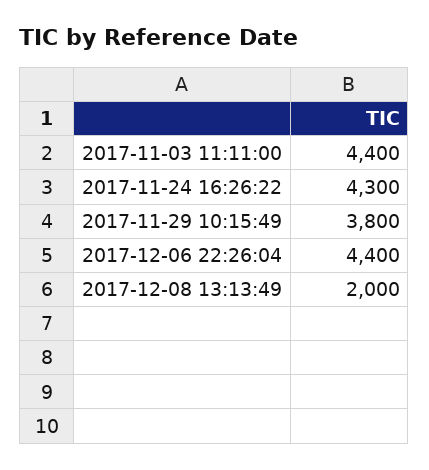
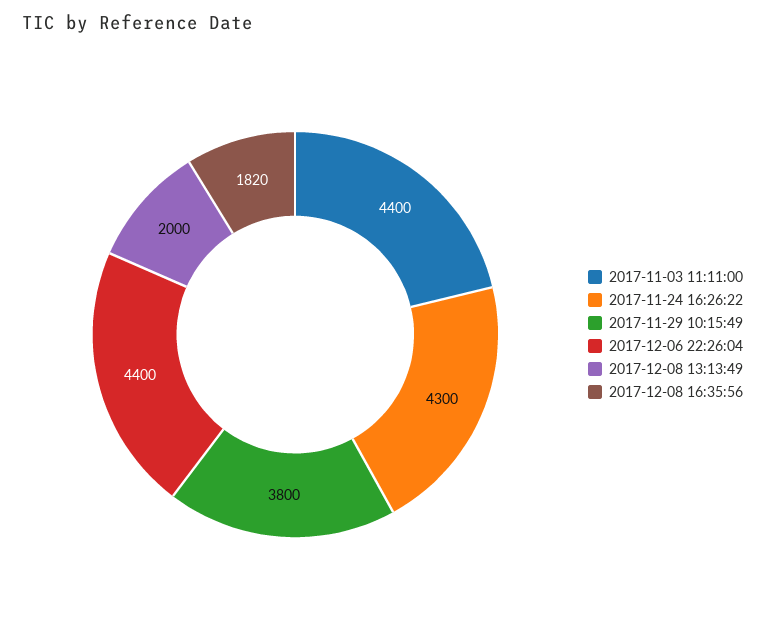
2017-12-08 16:35:56: none -> 1820

